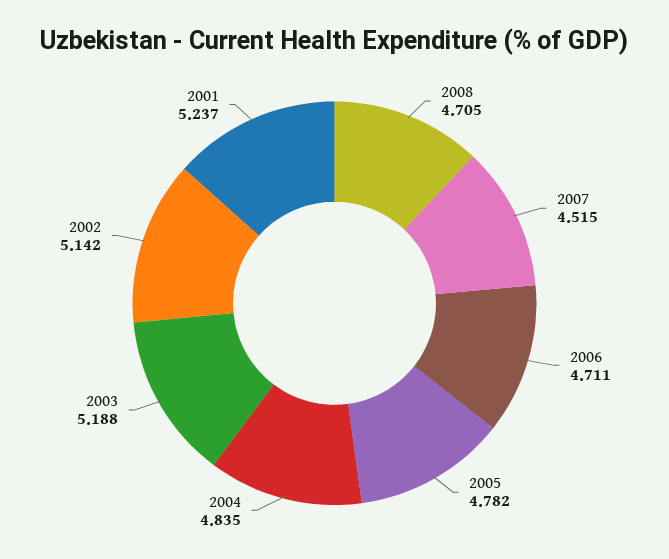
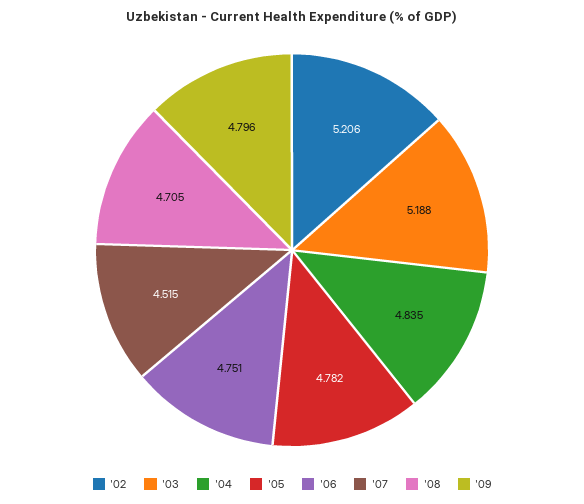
2006: 4.711 -> 4.751
2002: 5.142 -> 5.206
2001: 5.237 -> none
'09: none -> 4.796

